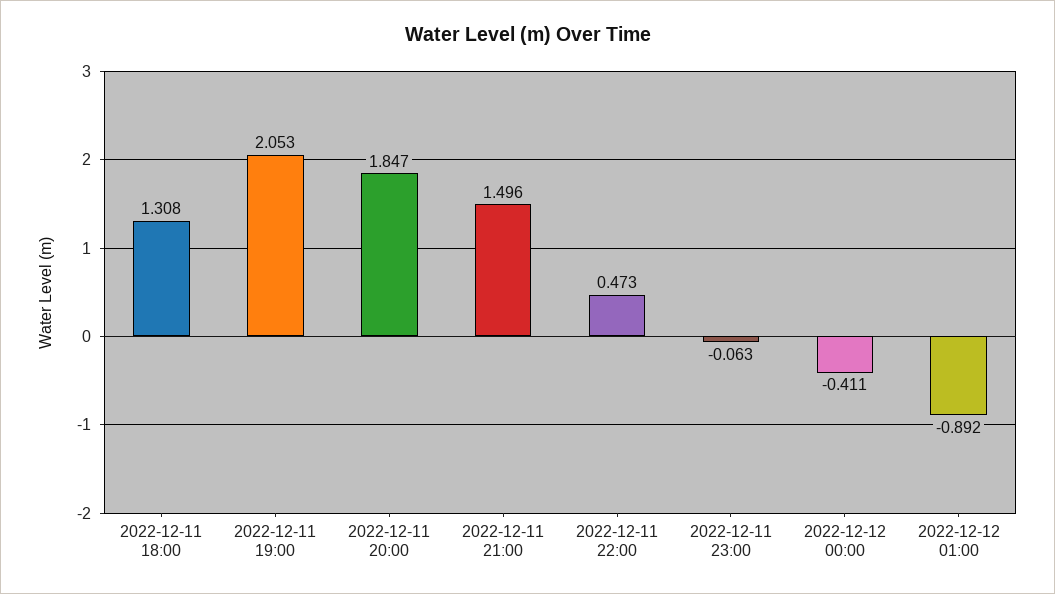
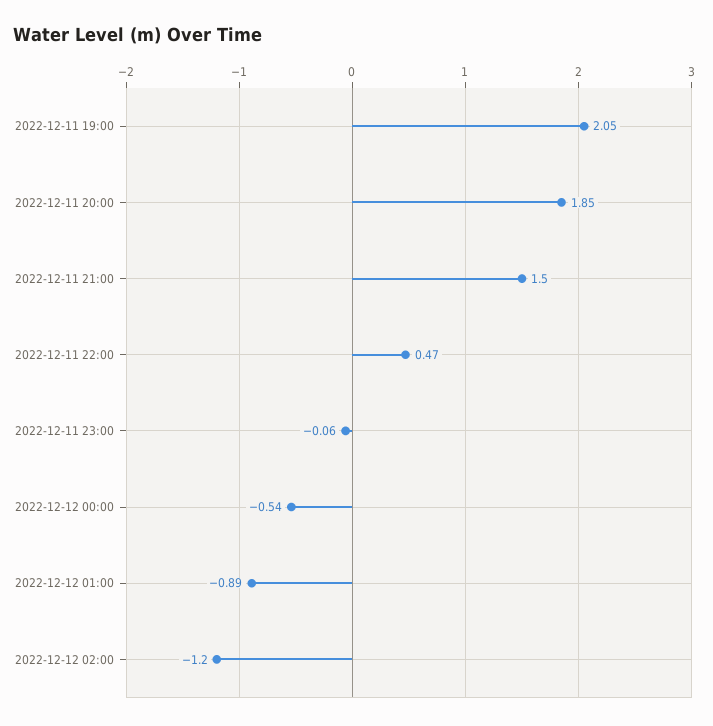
2022-12-11 18:00: 1.308 -> none
2022-12-12 00:00: -0.411 -> -0.54
2022-12-12 02:00: none -> -1.2

